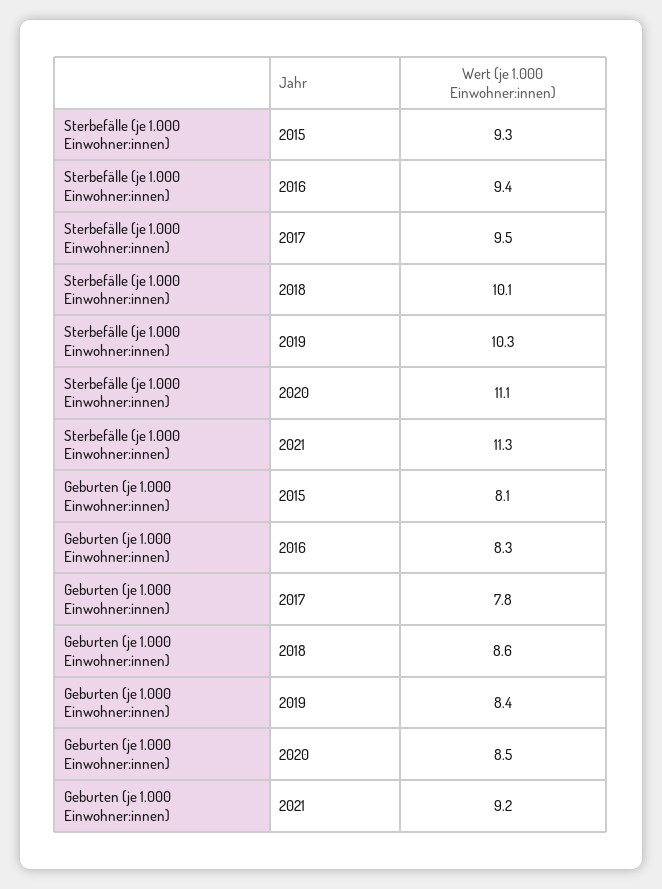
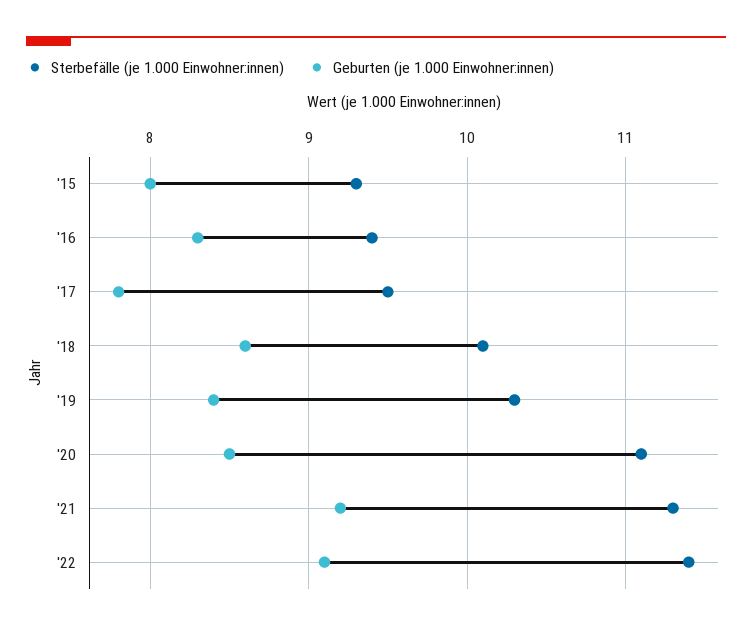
Geburten (je 1.000 Einwohner:innen), 2015: 8.1 -> 8
Sterbefälle (je 1.000 Einwohner:innen), '22: none -> 11.4
Geburten (je 1.000 Einwohner:innen), '22: none -> 9.1

